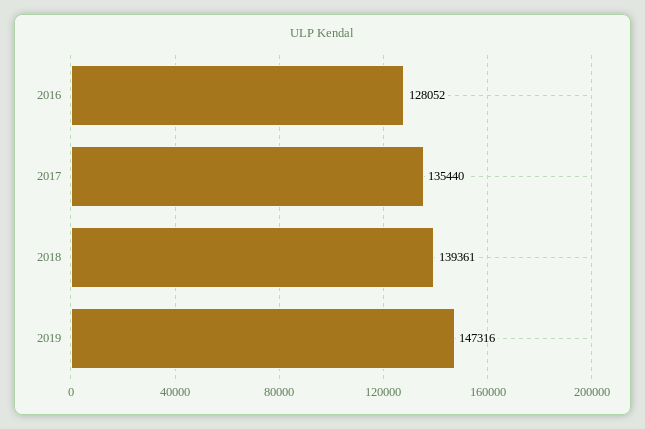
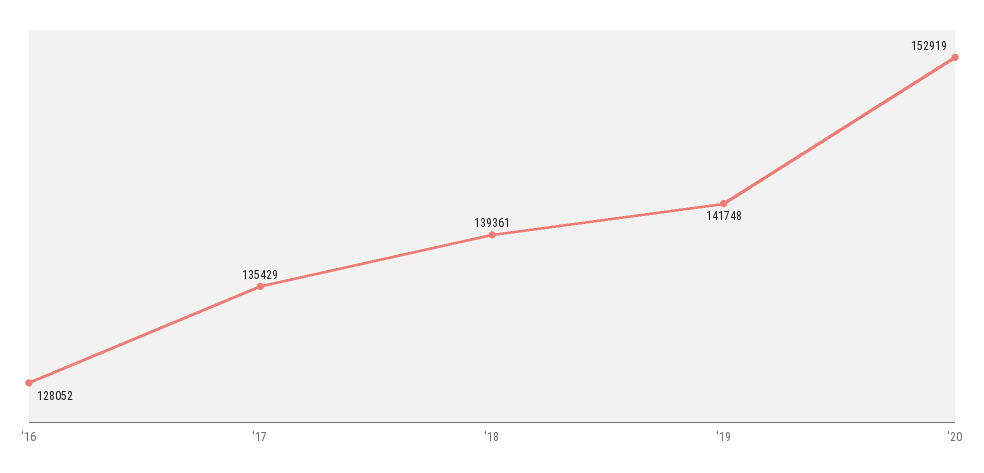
2017: 135440 -> 135429
2019: 147316 -> 141748
'20: none -> 152919

